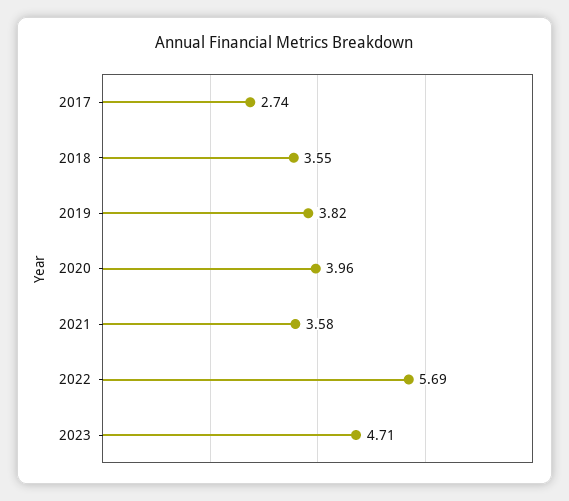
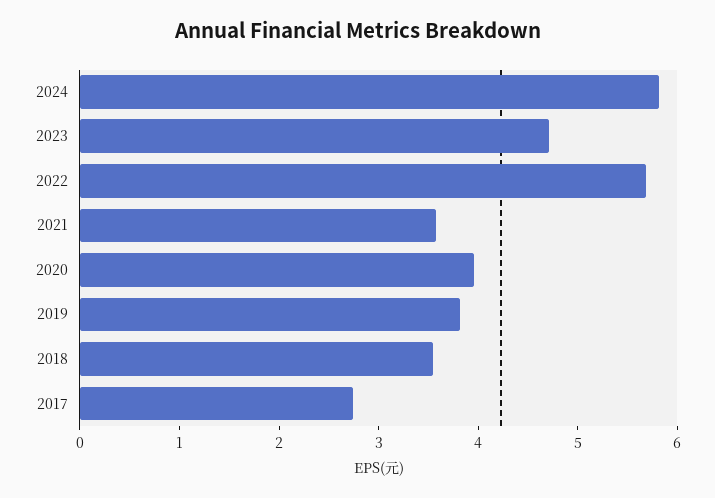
2024: none -> 5.8

